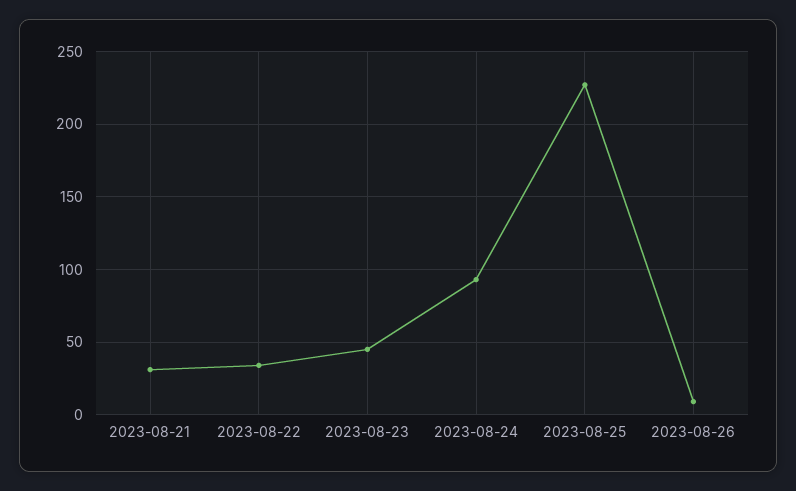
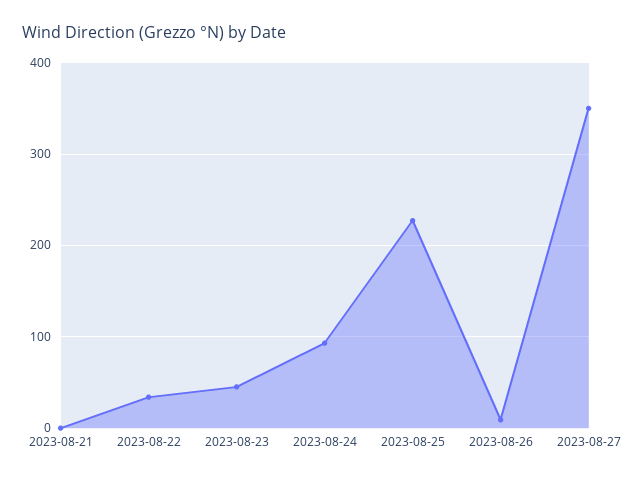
2023-08-21: 30 -> 0
2023-08-27: none -> 350

